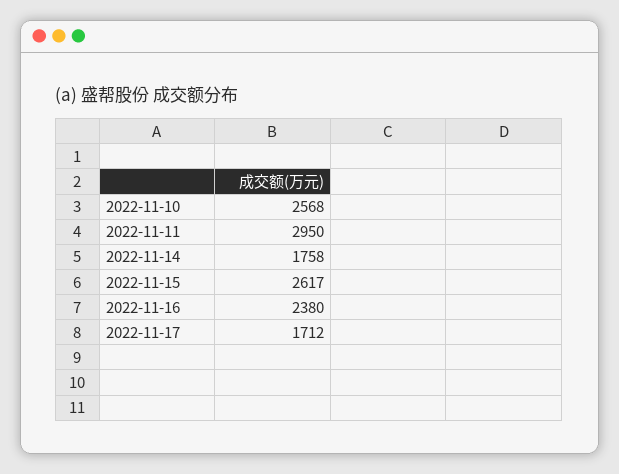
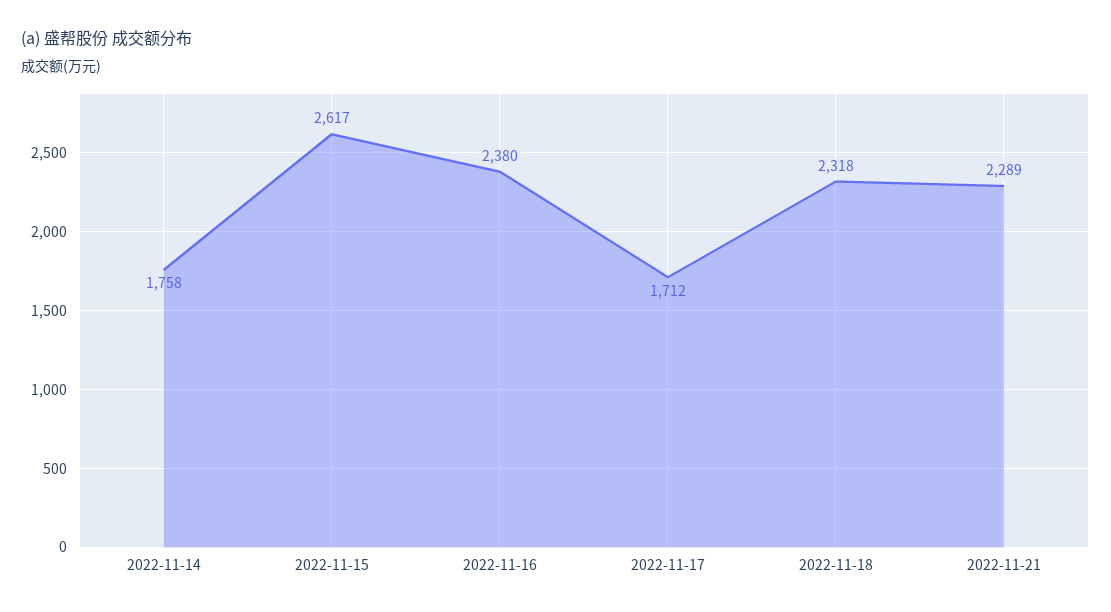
2022-11-10: 2568 -> none
2022-11-11: 2950 -> none
2022-11-18: none -> 2318
2022-11-21: none -> 2289

